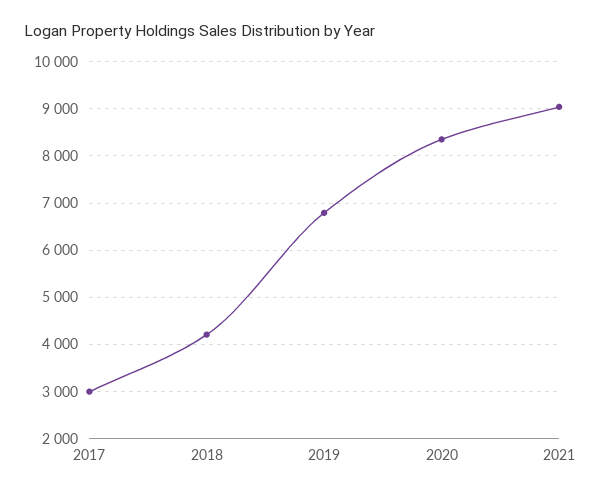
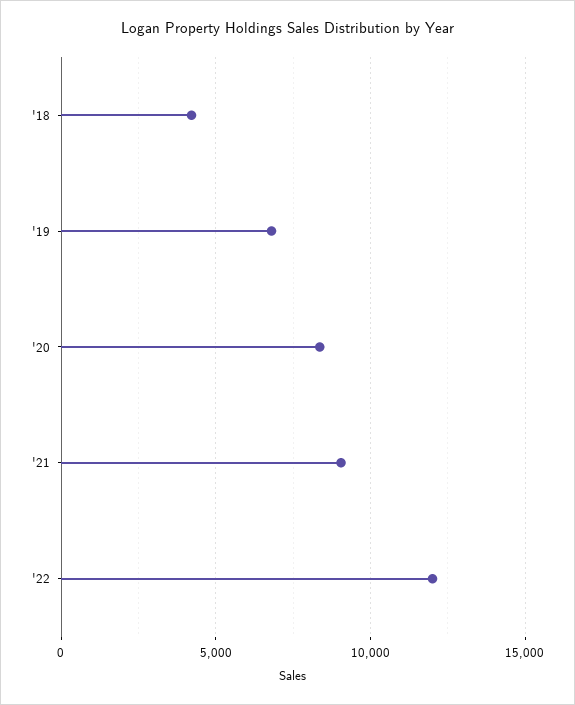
2017: 3000 -> none
'22: none -> 12000

